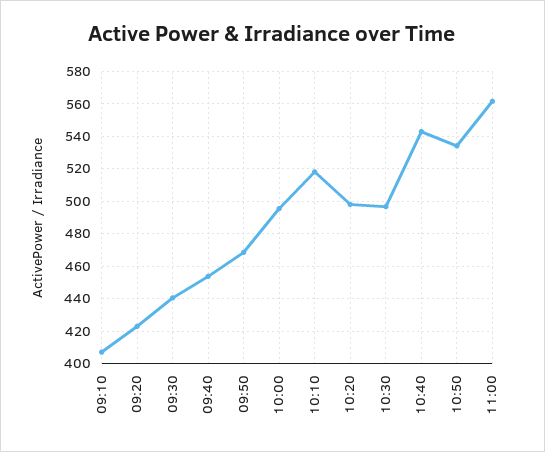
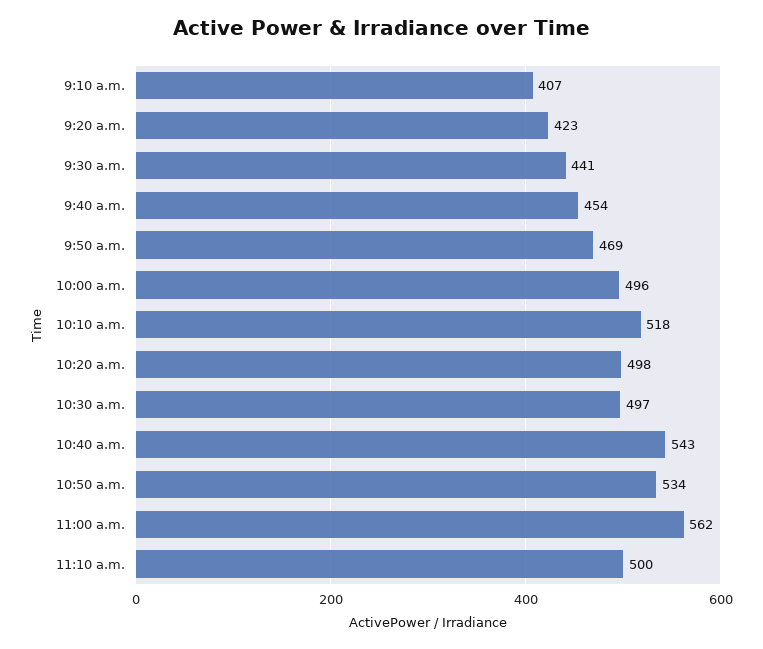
11:10 a.m.: none -> 500

